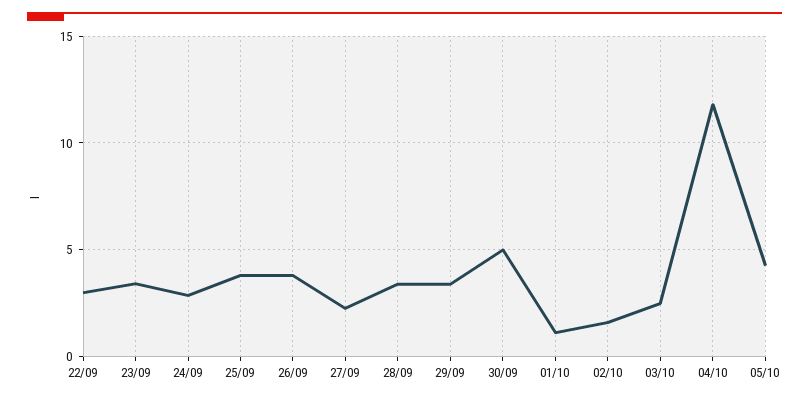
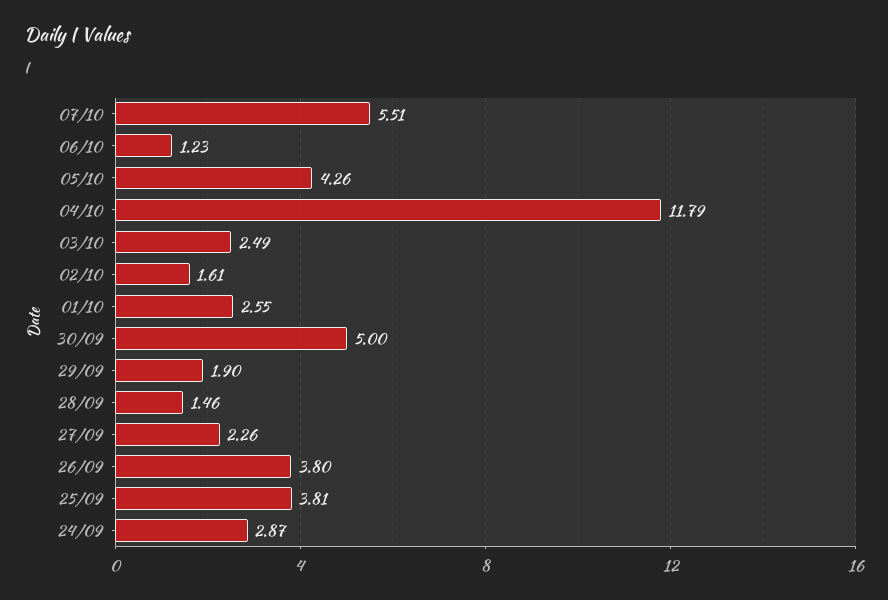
22/09: 3 -> none
23/09: 3.5 -> none
28/09: 3.5 -> 1.46
29/09: 3.5 -> 1.9
01/10: 1 -> 2.55
07/10: none -> 5.51
06/10: none -> 1.23

